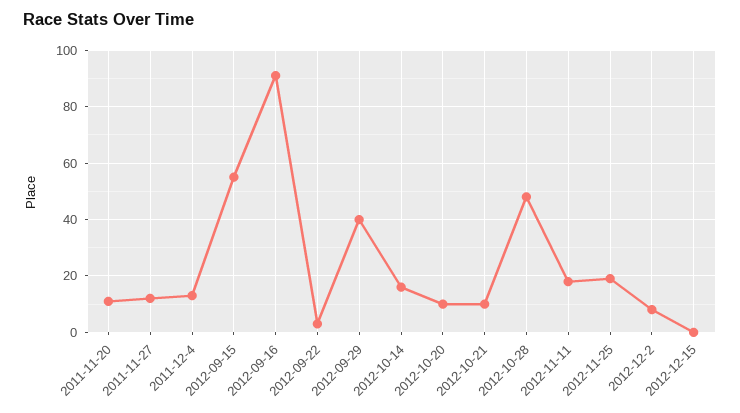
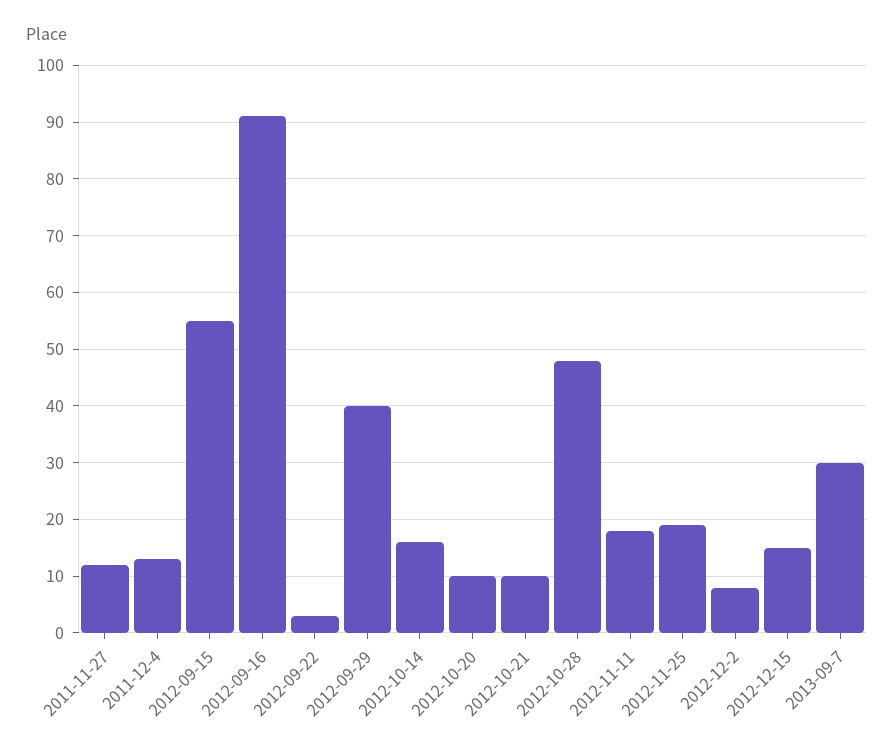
2011-11-20: 10 -> none
2012-12-15: 0 -> 15
2013-09-7: none -> 30

